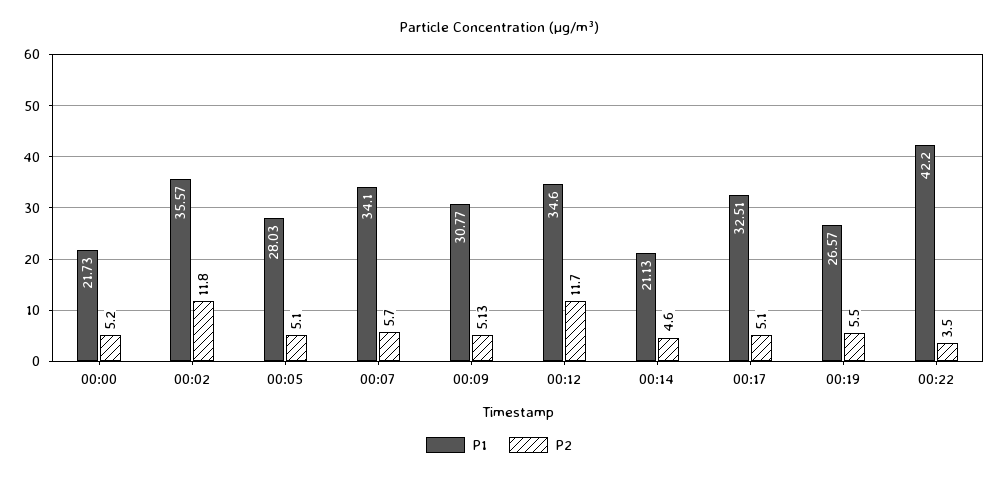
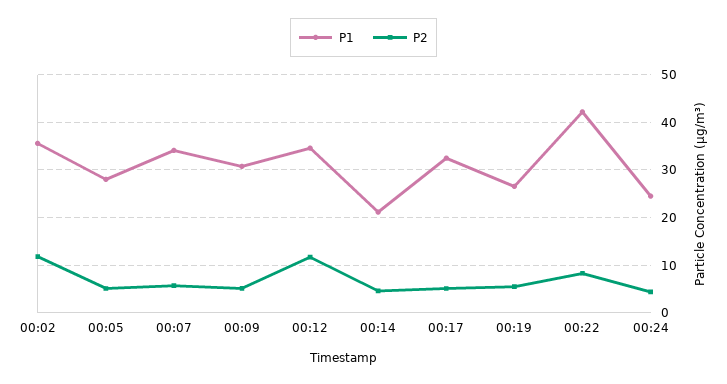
P1, 00:00: 21.73 -> none
P2, 00:00: 5.2 -> none
P2, 00:22: 3.5 -> 8
P1, 00:24: none -> 24
P2, 00:24: none -> 4

